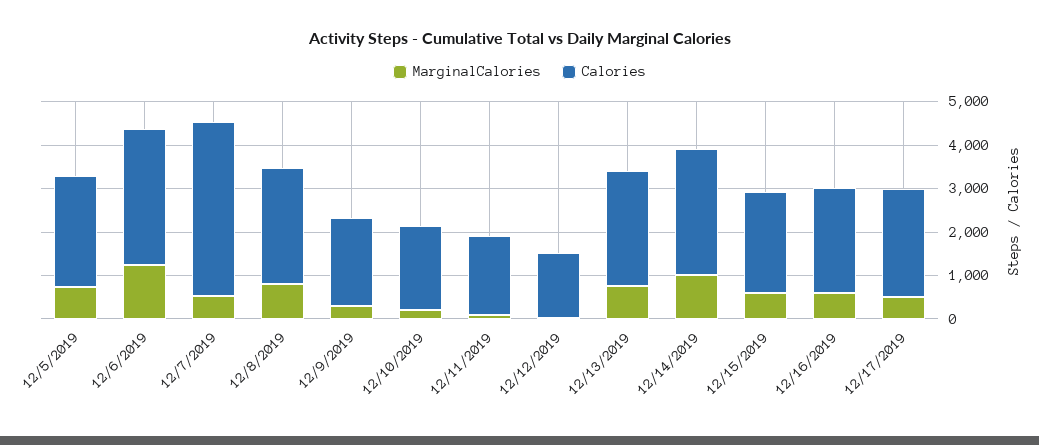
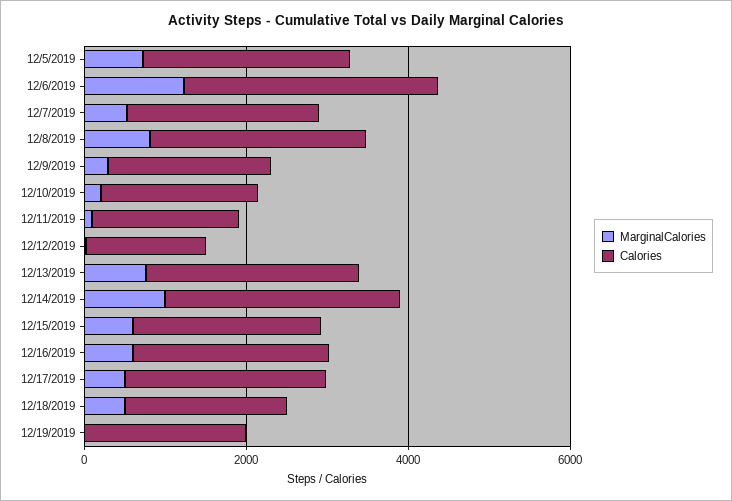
Calories, 12/7/2019: 4000 -> 2500
MarginalCalories, 12/18/2019: none -> 500
Calories, 12/18/2019: none -> 2000
MarginalCalories, 12/19/2019: none -> 0
Calories, 12/19/2019: none -> 2000

